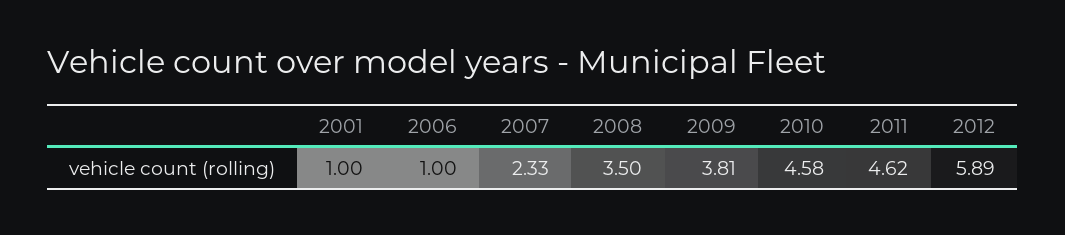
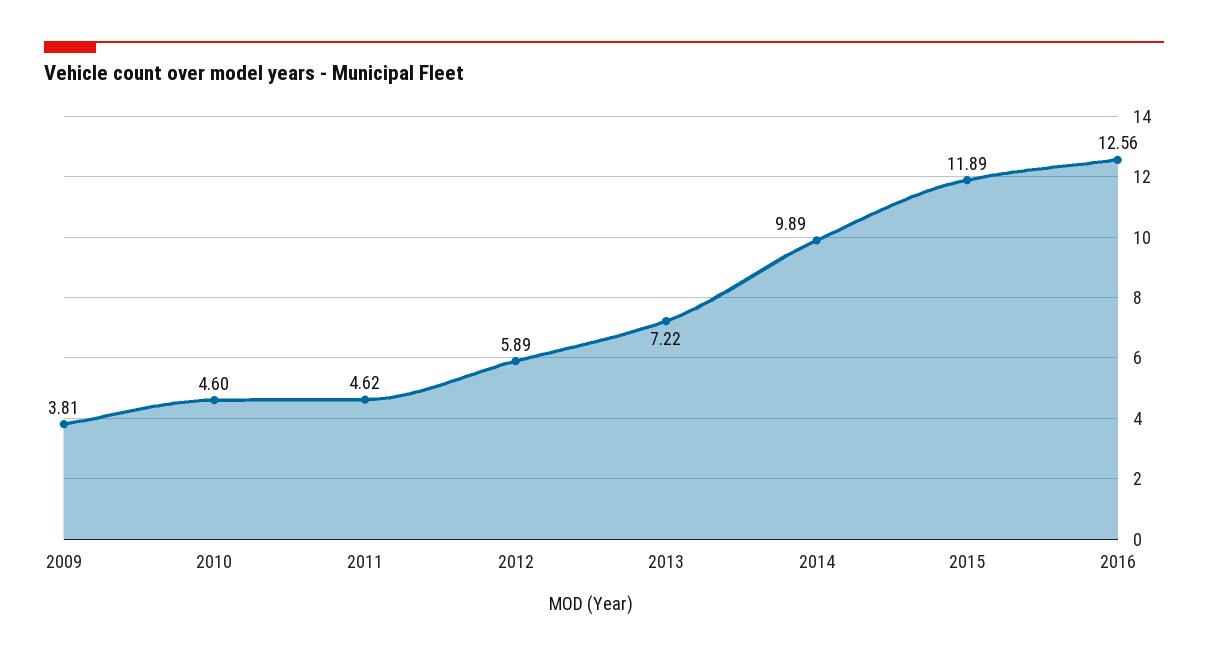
2001: 1 -> none
2006: 1 -> none
2007: 2.33 -> none
2008: 3.5 -> none
2010: 4.58 -> 4.6
2013: none -> 7.22
2014: none -> 9.89
2015: none -> 11.89
2016: none -> 12.56

